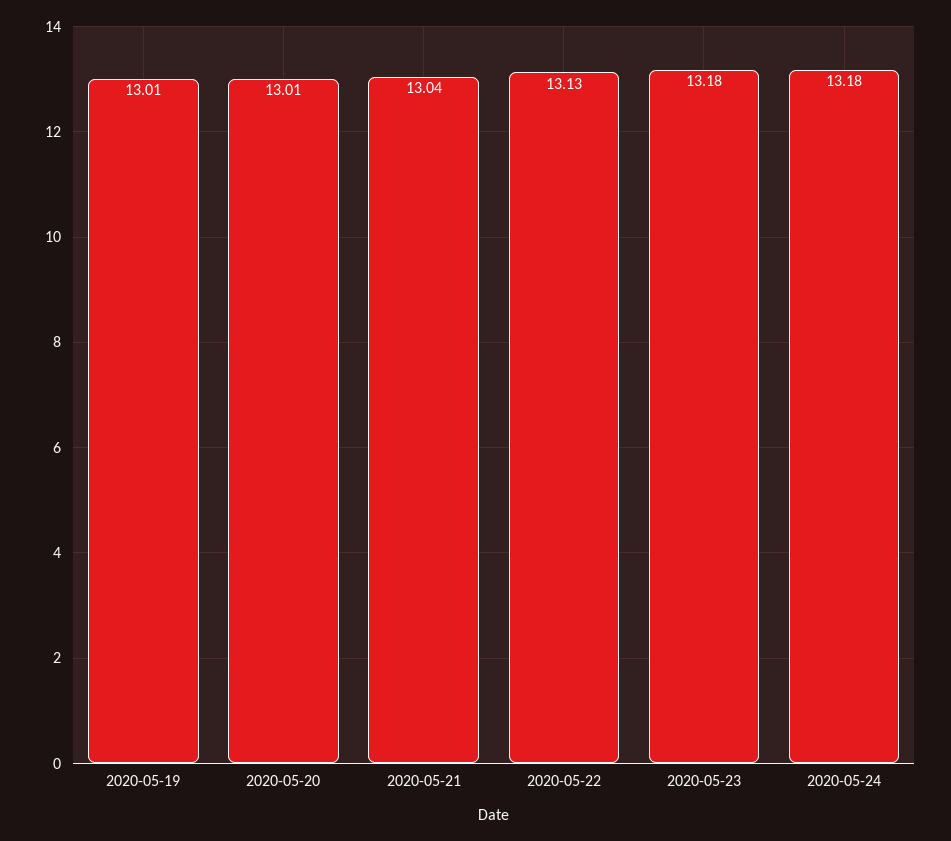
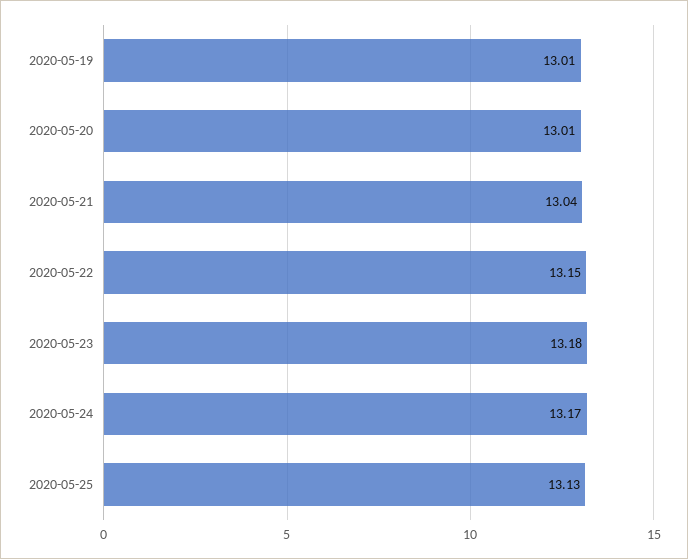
2020-05-22: 13.13 -> 13.15
2020-05-24: 13.18 -> 13.17
2020-05-25: none -> 13.13

